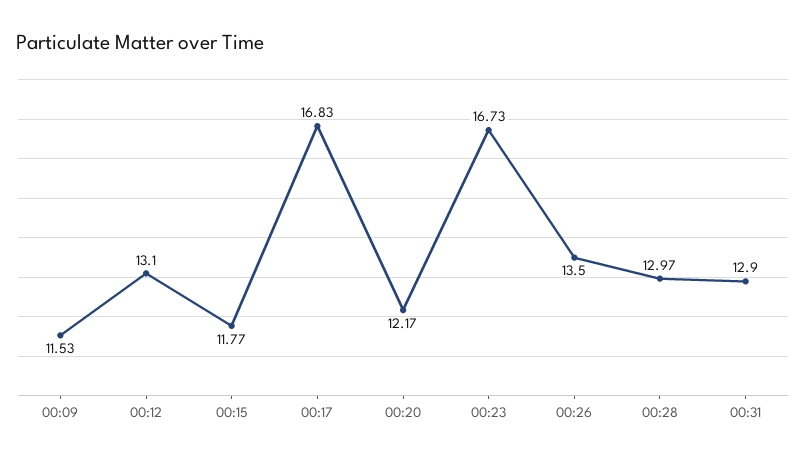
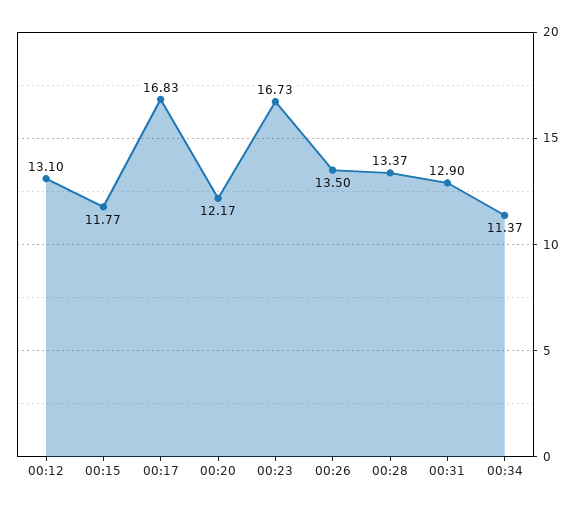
00:09: 11.53 -> none
00:28: 12.97 -> 13.37
00:34: none -> 11.37

